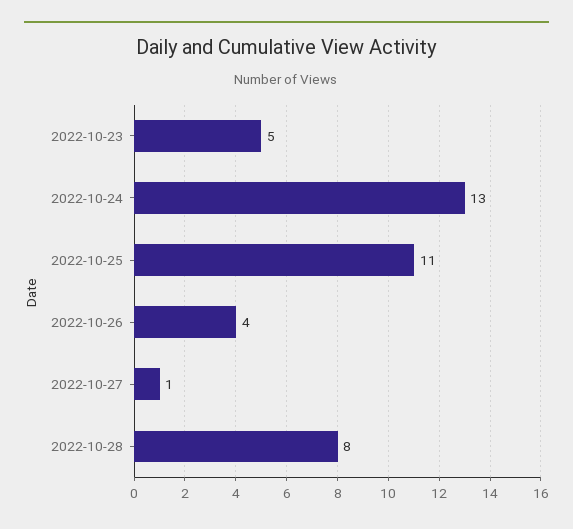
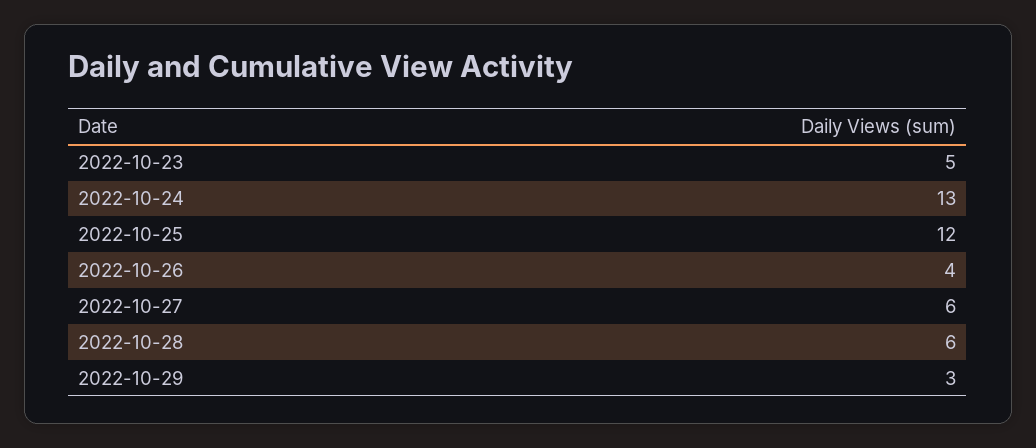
2022-10-25: 11 -> 12
2022-10-27: 1 -> 6
2022-10-28: 8 -> 6
2022-10-29: none -> 3

